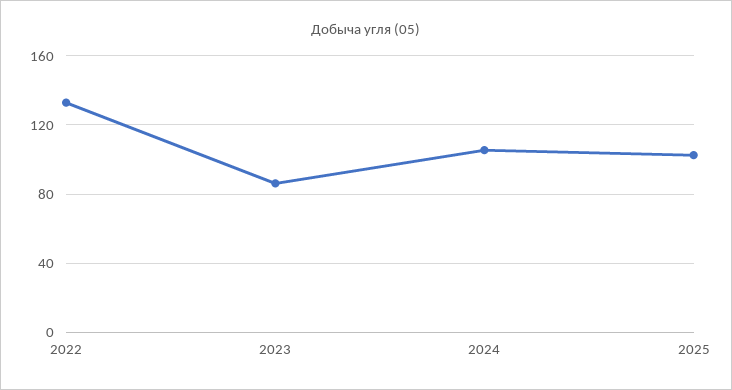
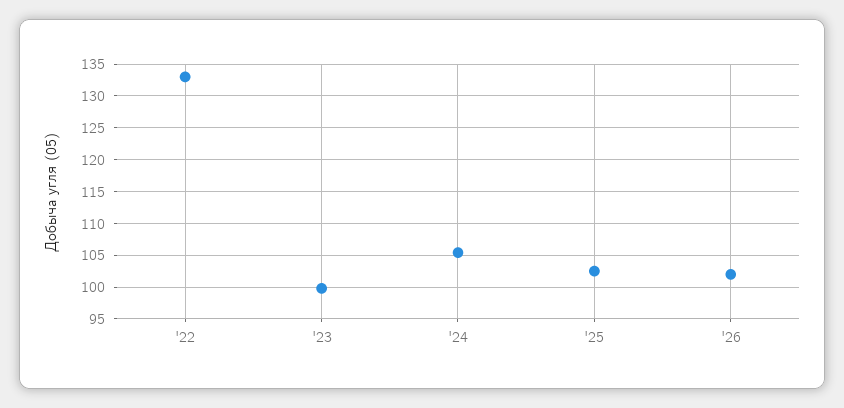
2023: 85 -> 100
'26: none -> 102

